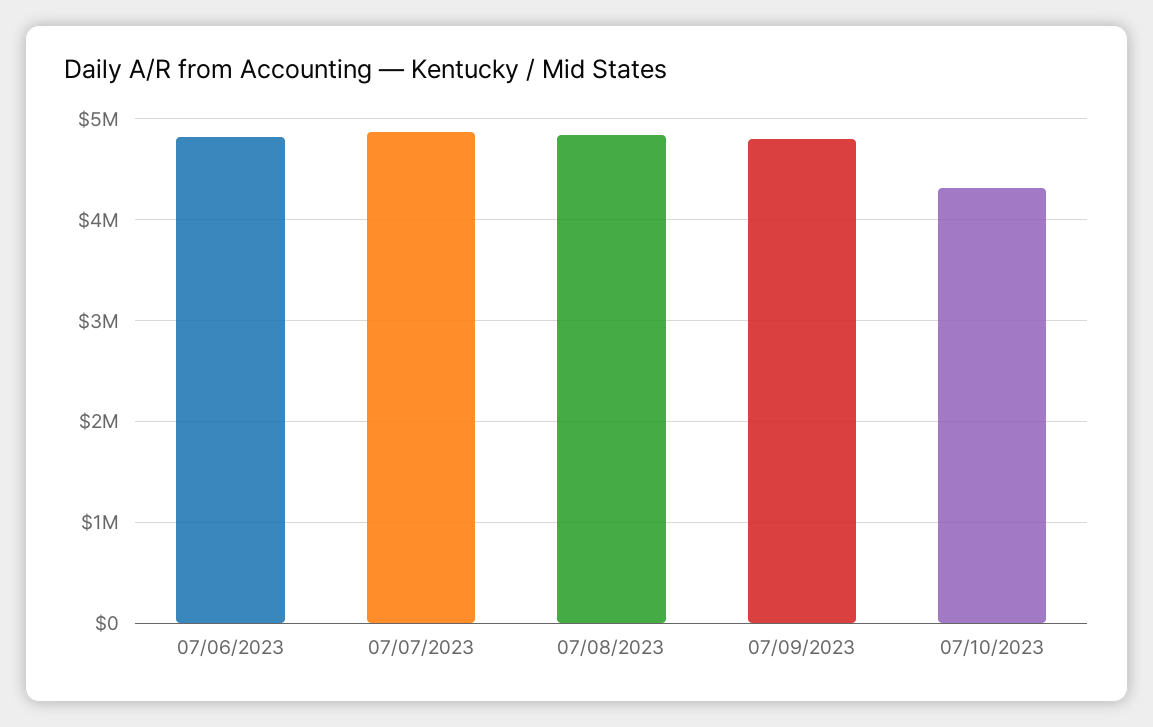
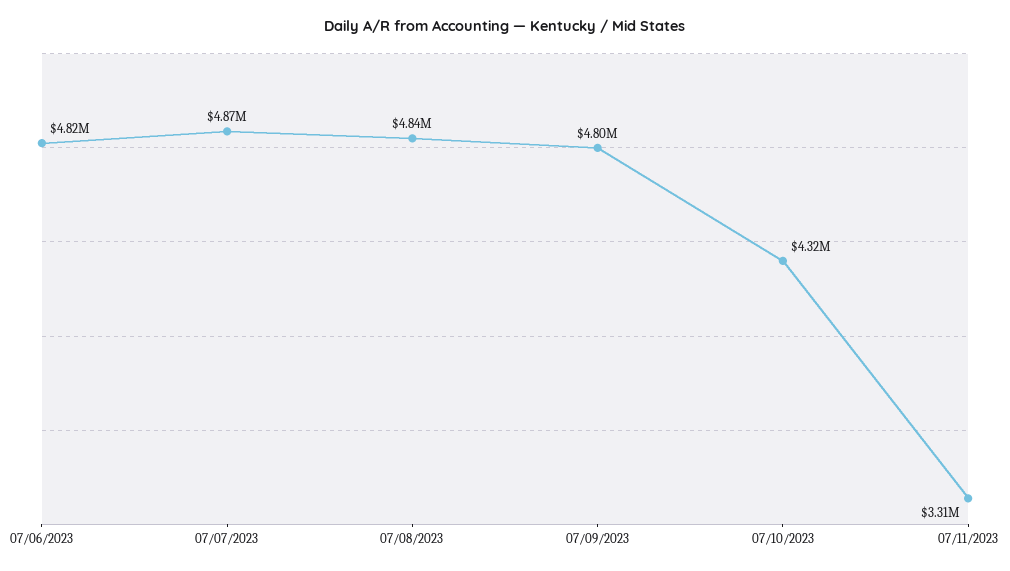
07/11/2023: none -> 3310000

